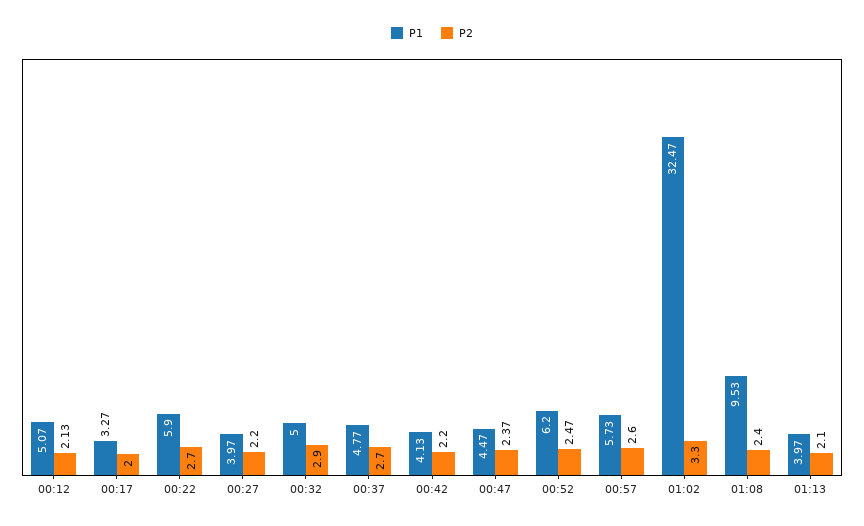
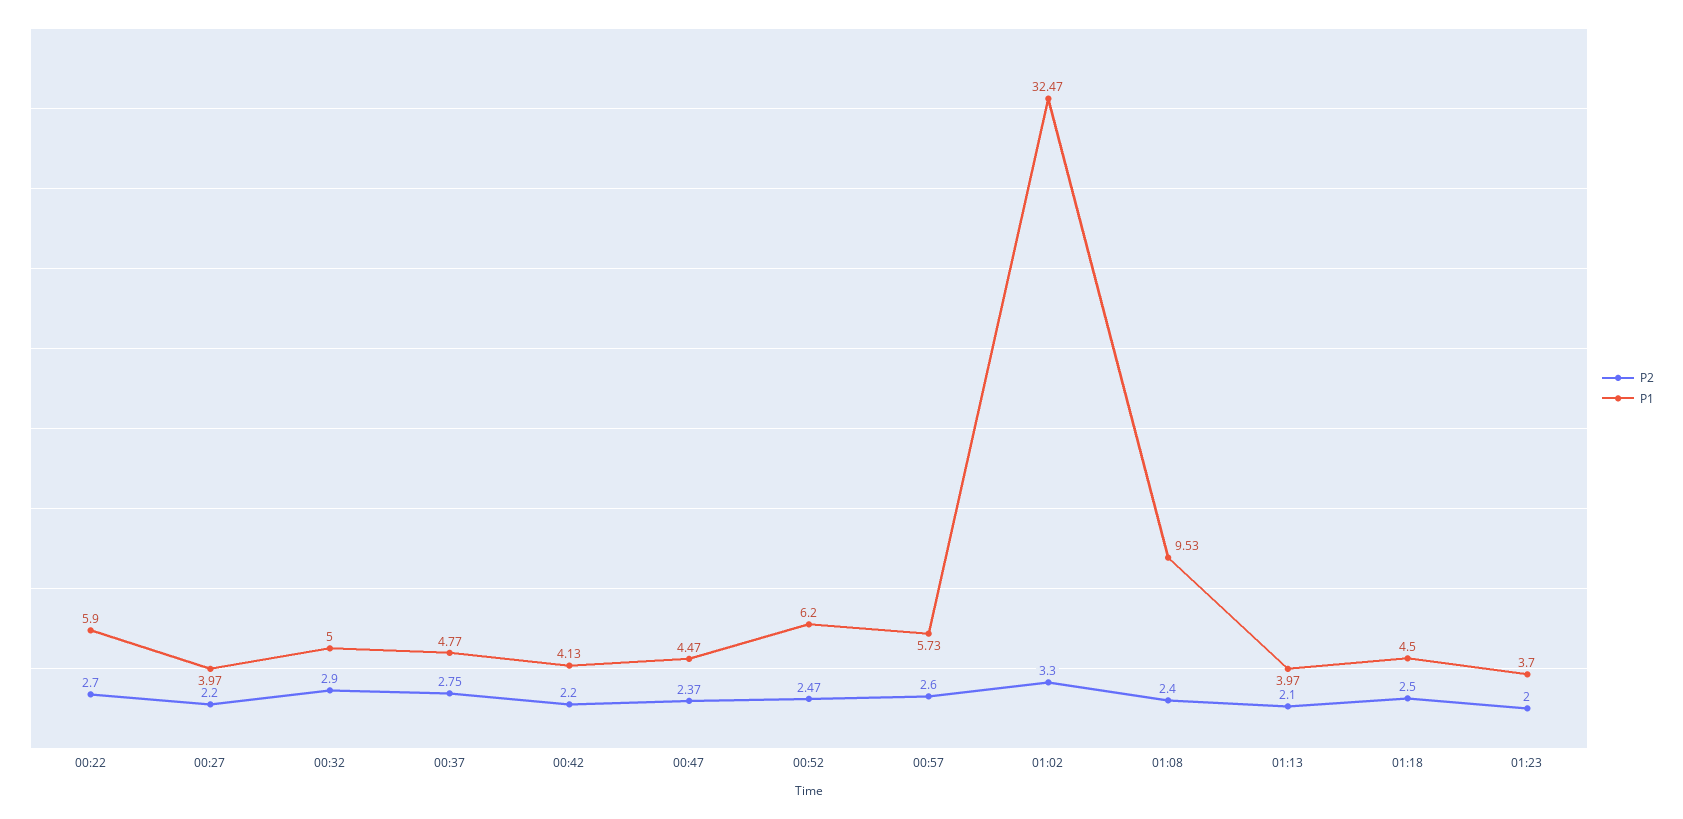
P1, 00:12: 5.07 -> none
P2, 00:12: 2.13 -> none
P1, 00:17: 3.27 -> none
P2, 00:17: 2 -> none
P2, 00:37: 2.7 -> 2.75
P2, 01:18: none -> 2.5
P1, 01:18: none -> 4.5
P2, 01:23: none -> 2
P1, 01:23: none -> 3.7

